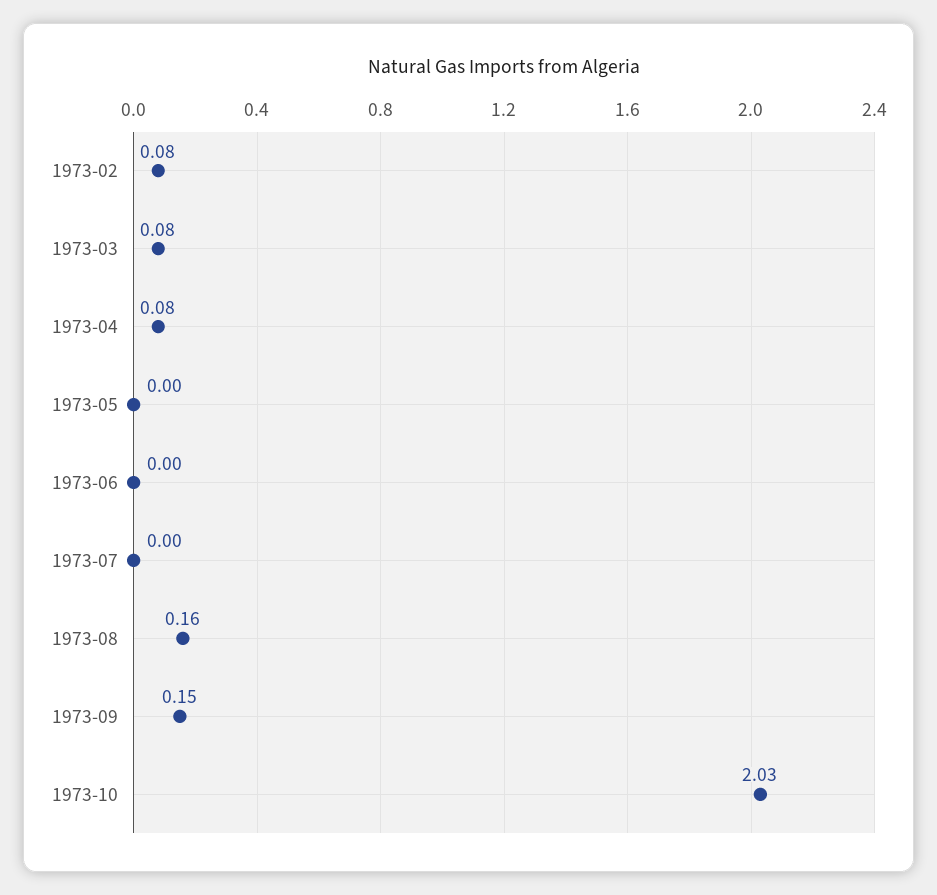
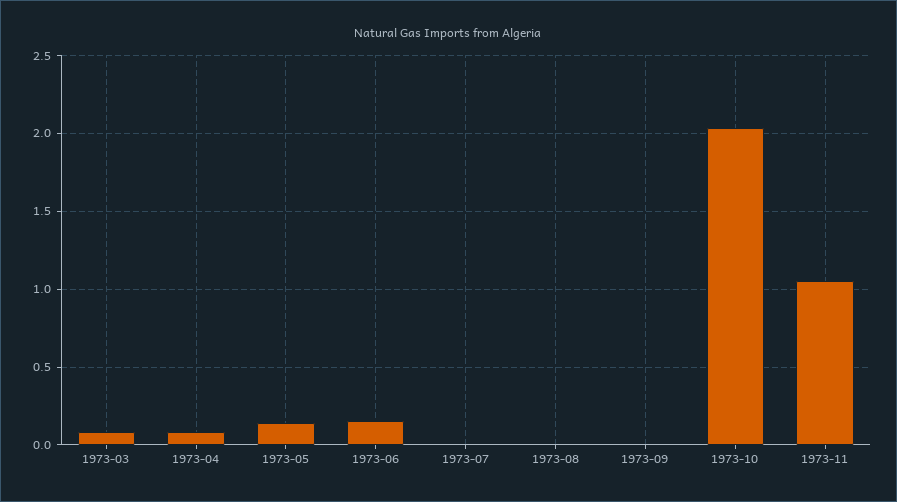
1973-02: 0.08 -> none
1973-05: 0 -> 0.15
1973-06: 0 -> 0.15
1973-08: 0.16 -> 0
1973-09: 0.15 -> 0
1973-11: none -> 1.05

